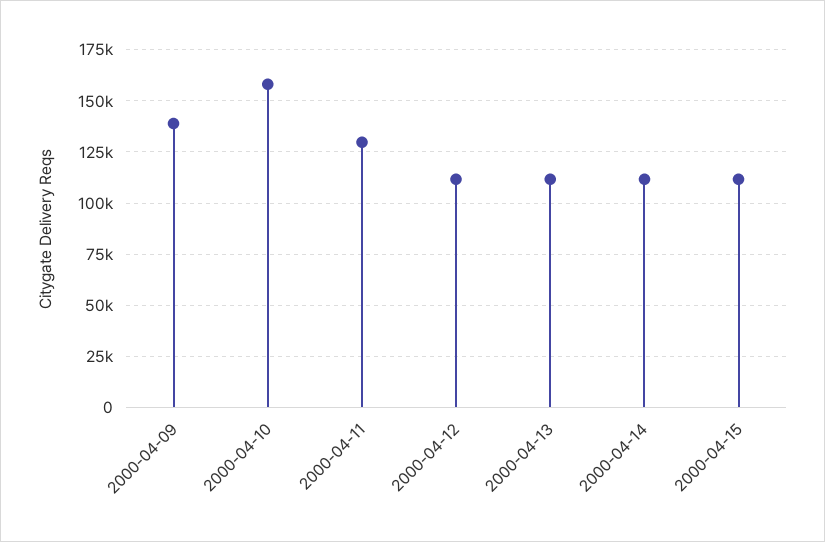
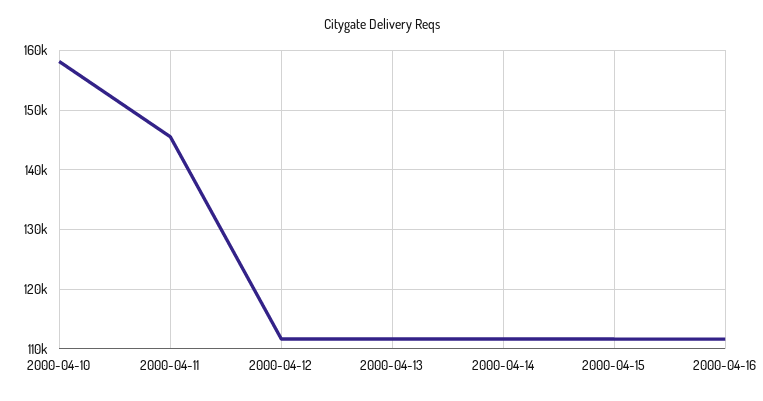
2000-04-09: 140000 -> none
2000-04-11: 130000 -> 146000
2000-04-16: none -> 112000

